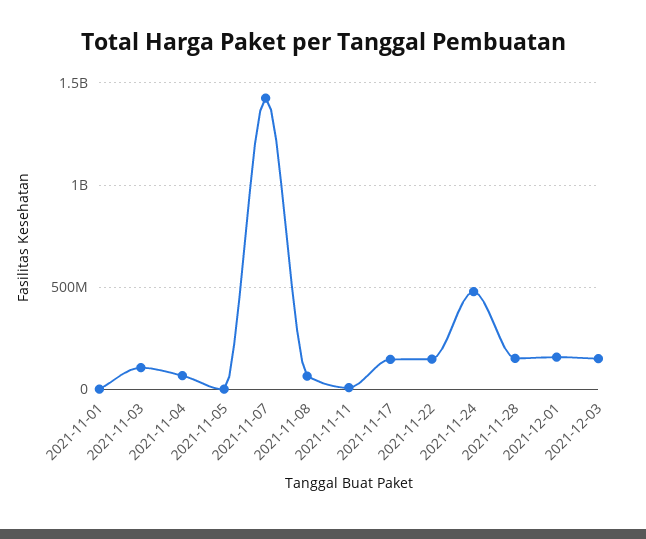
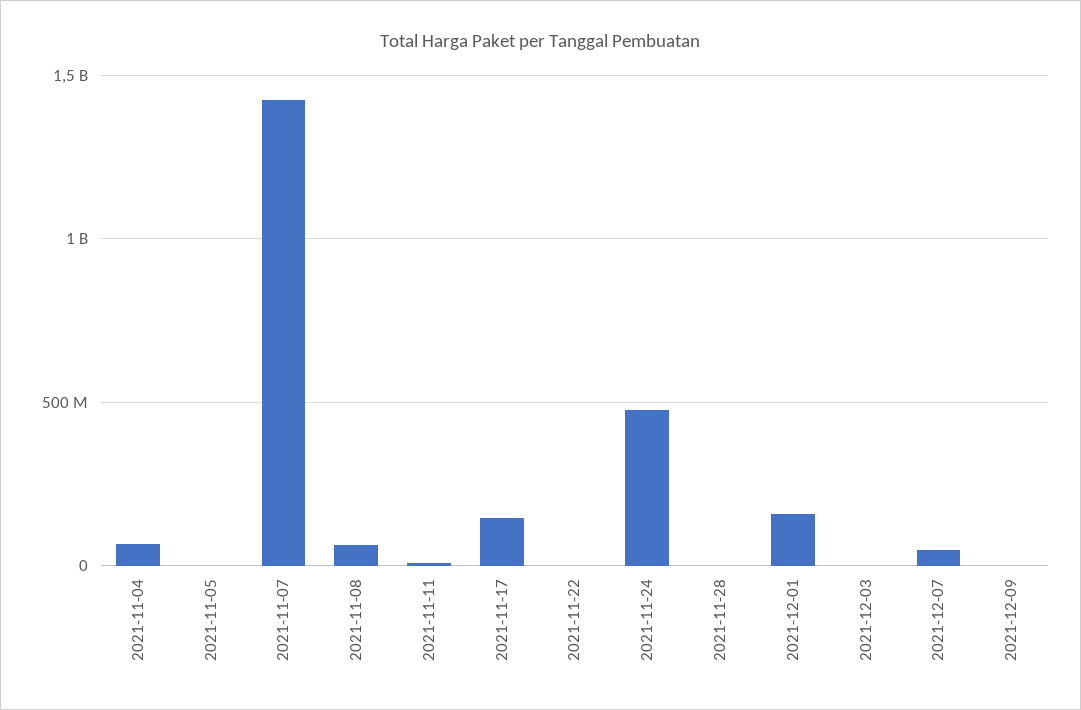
2021-11-01: 0 -> none
2021-11-03: 100000000 -> none
2021-11-22: 150000000 -> 0
2021-11-28: 150000000 -> 0
2021-12-03: 150000000 -> 0
2021-12-07: none -> 50000000
2021-12-09: none -> 0

